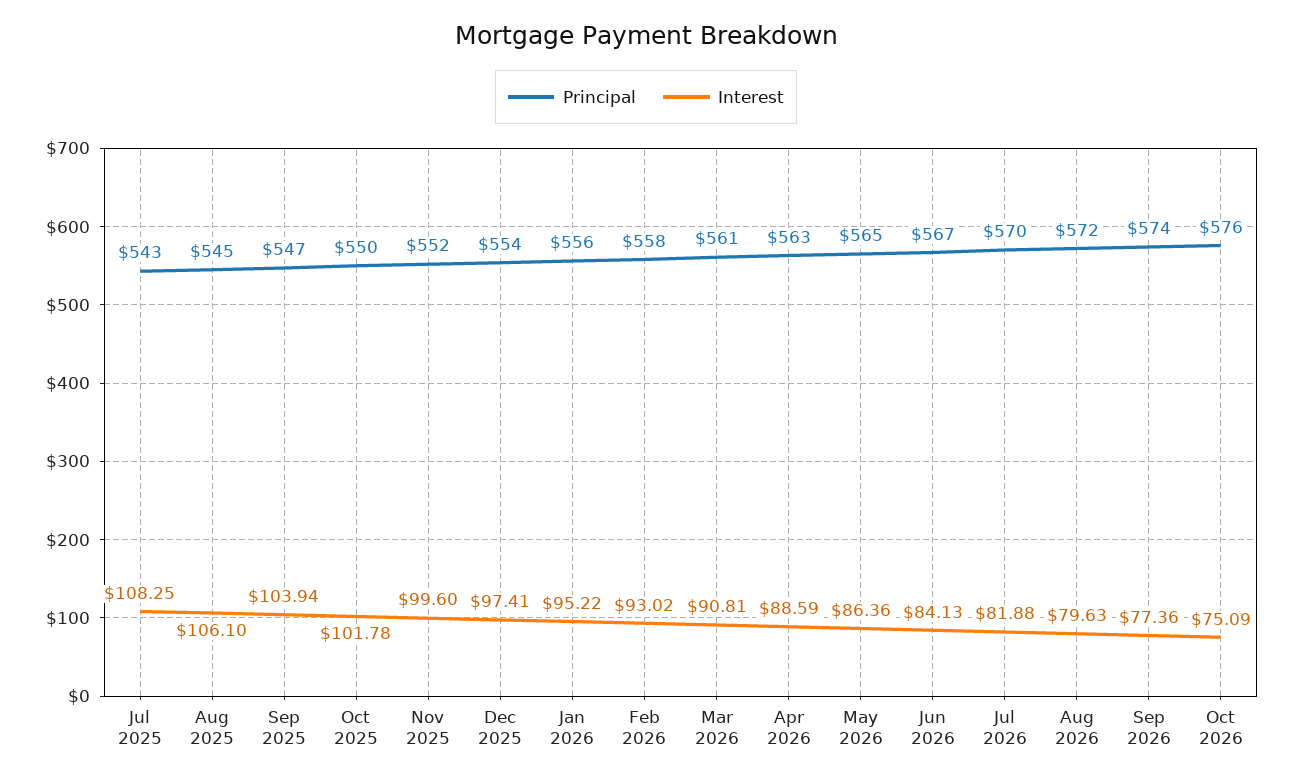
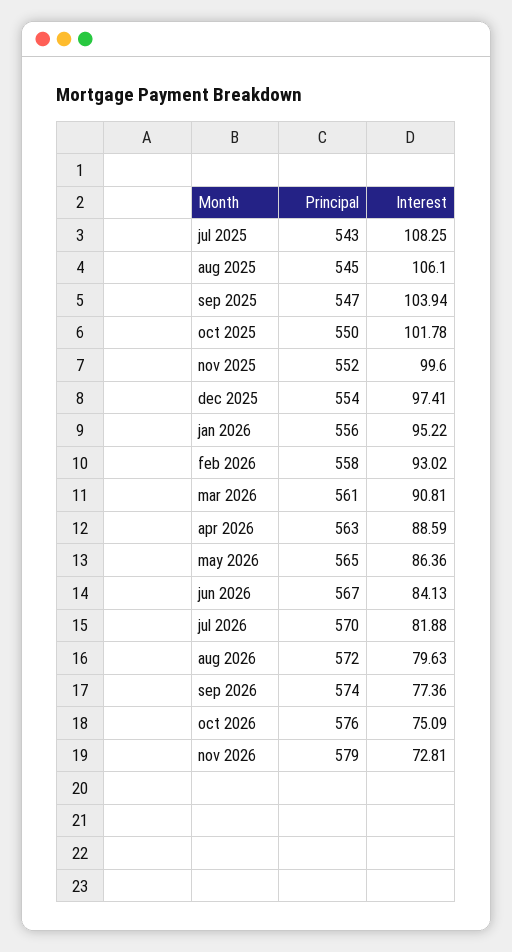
Principal, nov 2026: none -> 579
Interest, nov 2026: none -> 72.81

